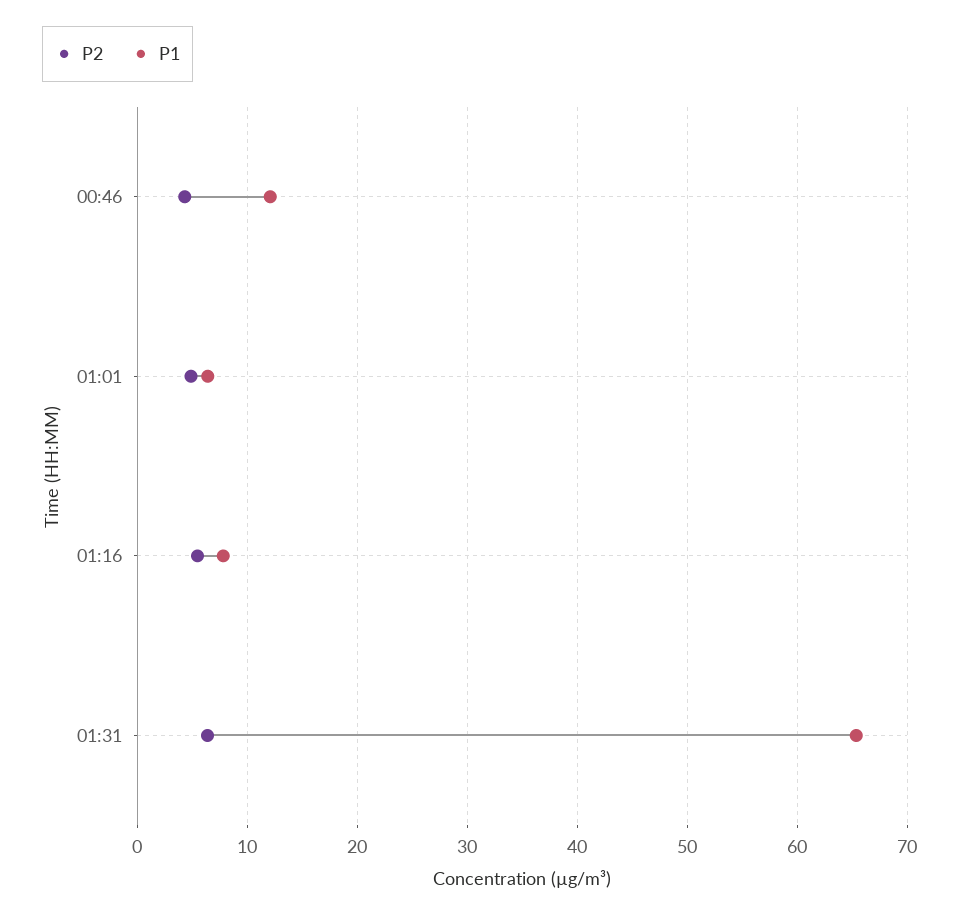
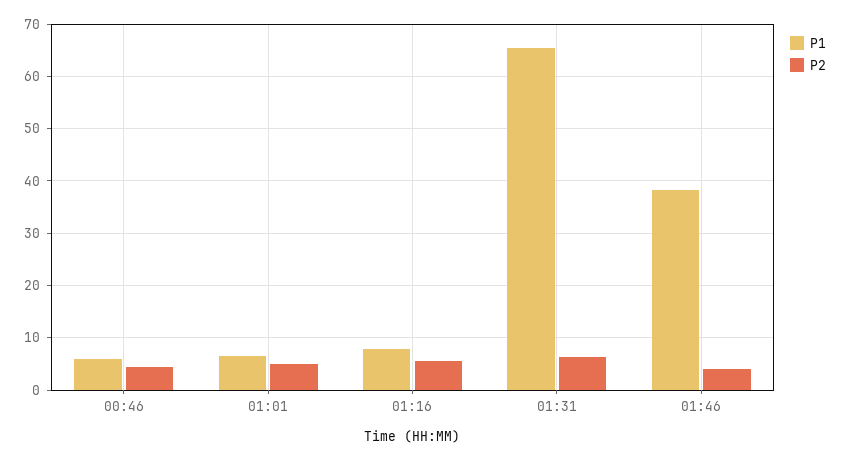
P1, 00:46: 12 -> 6
P1, 01:46: none -> 38
P2, 01:46: none -> 4

